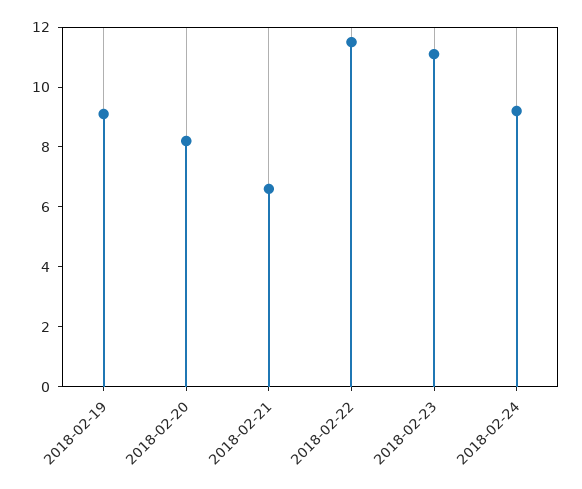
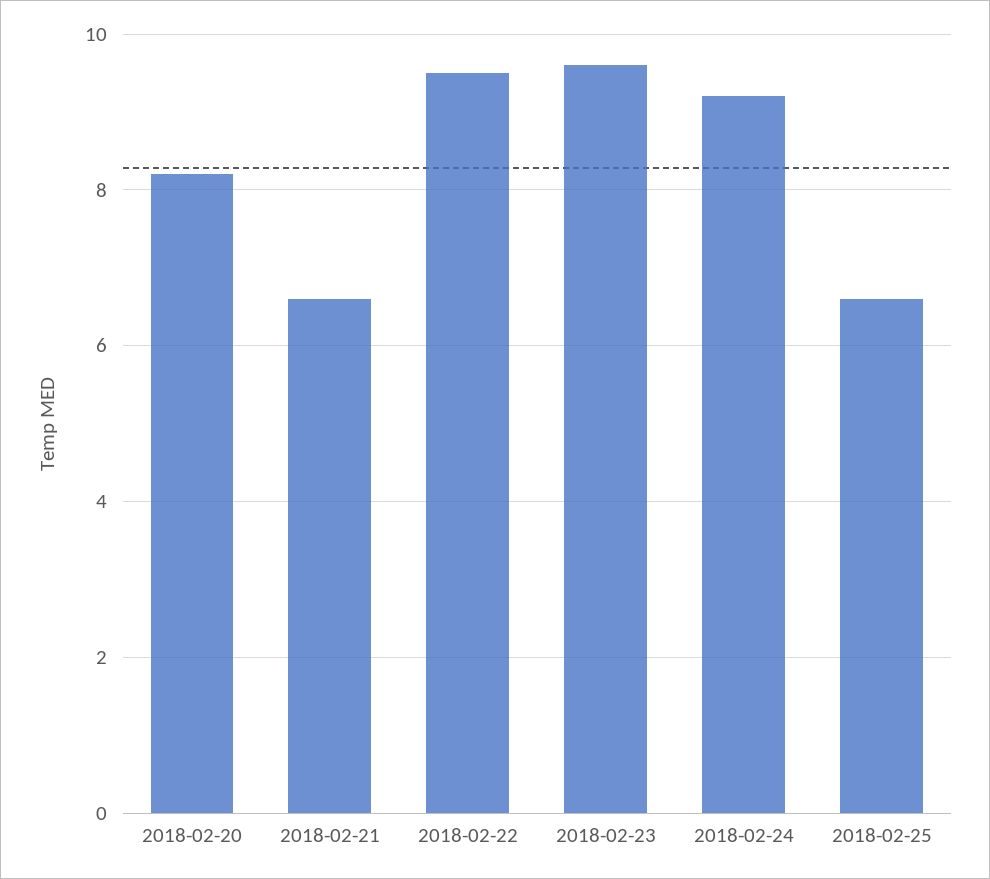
2018-02-19: 9 -> none
2018-02-22: 11.5 -> 9.5
2018-02-23: 11 -> 9.5
2018-02-25: none -> 6.5

